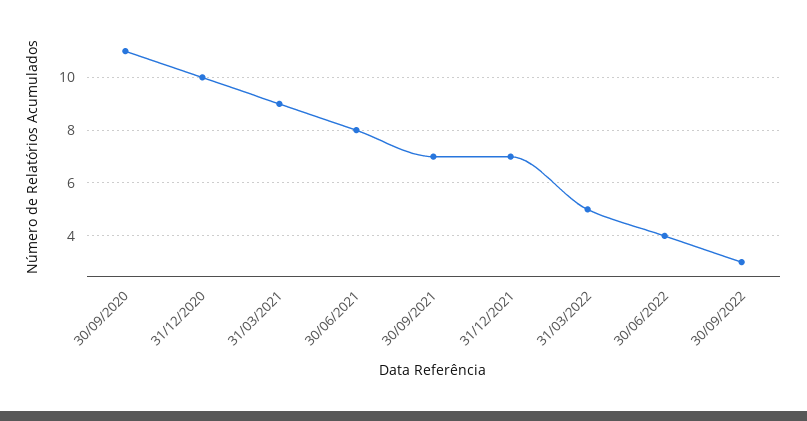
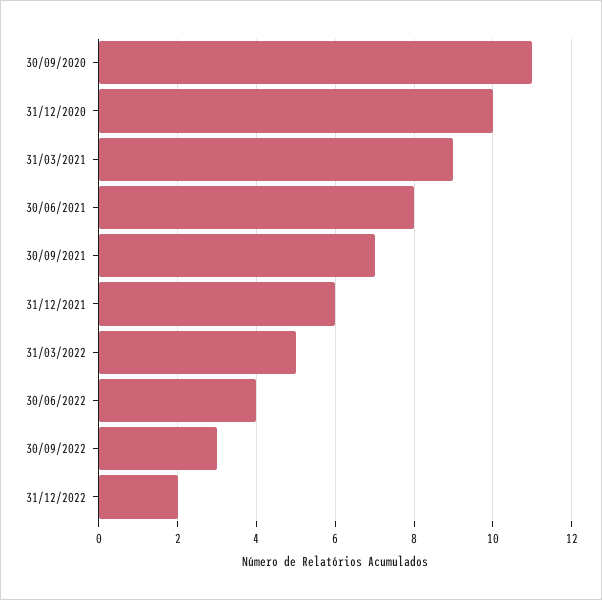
31/12/2021: 7 -> 6
31/12/2022: none -> 2

